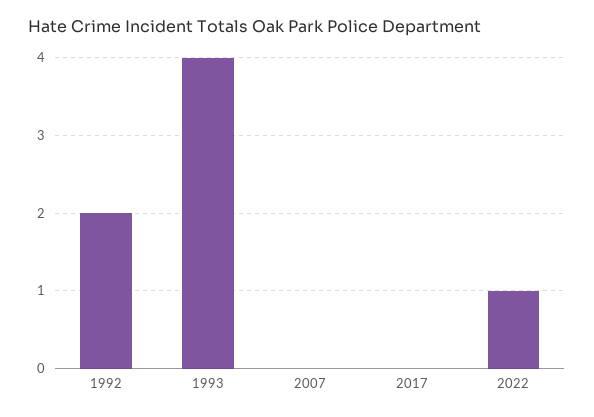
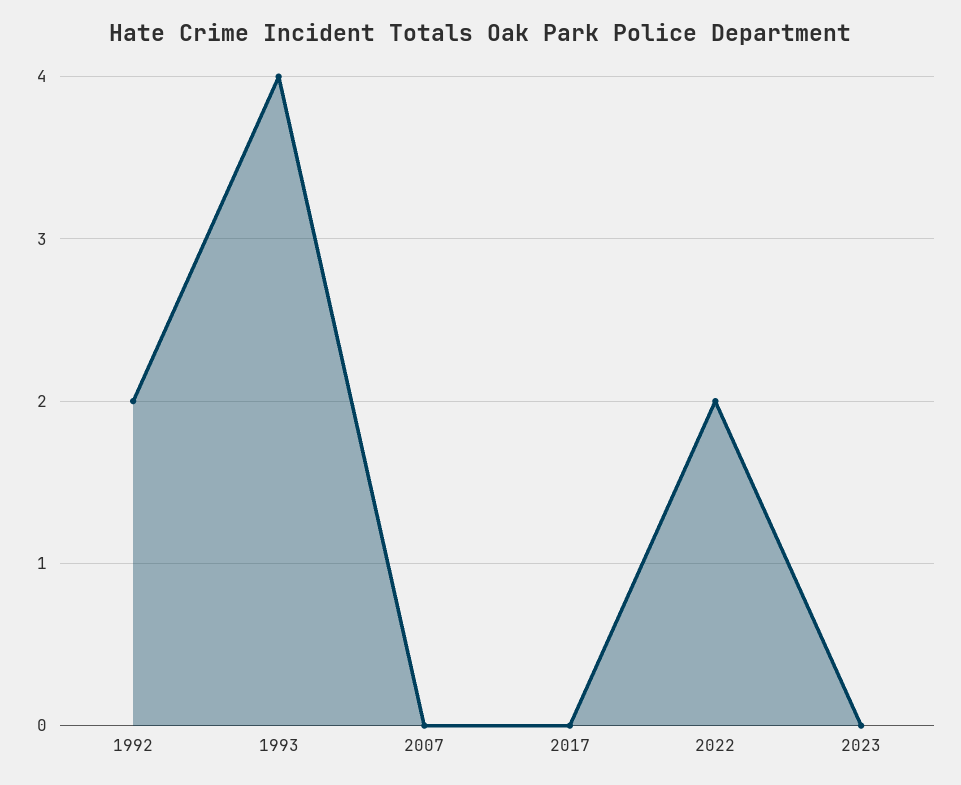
2022: 1 -> 2
2023: none -> 0

